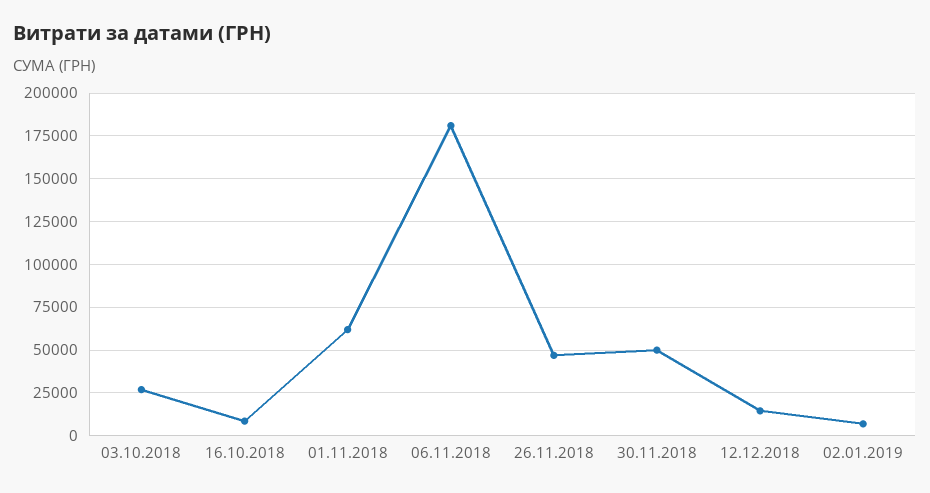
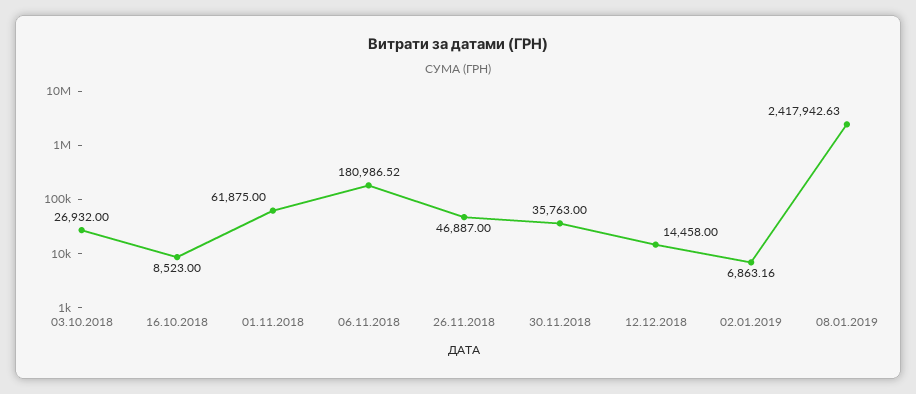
30.11.2018: 50000 -> 35763
08.01.2019: none -> 2417942.63

